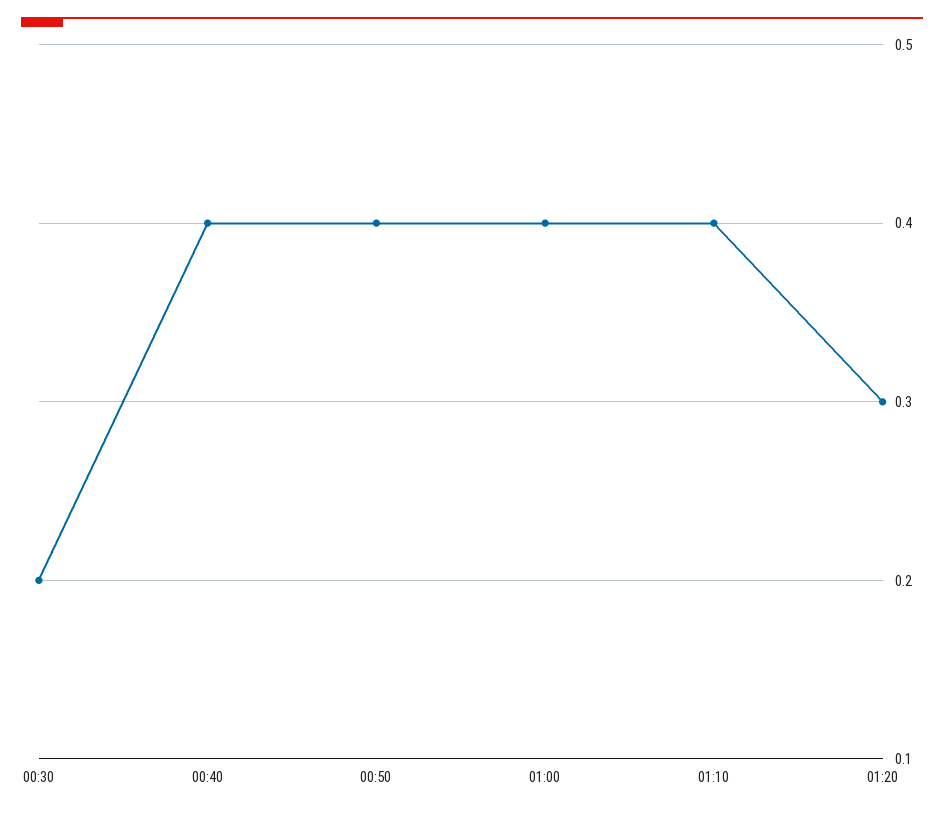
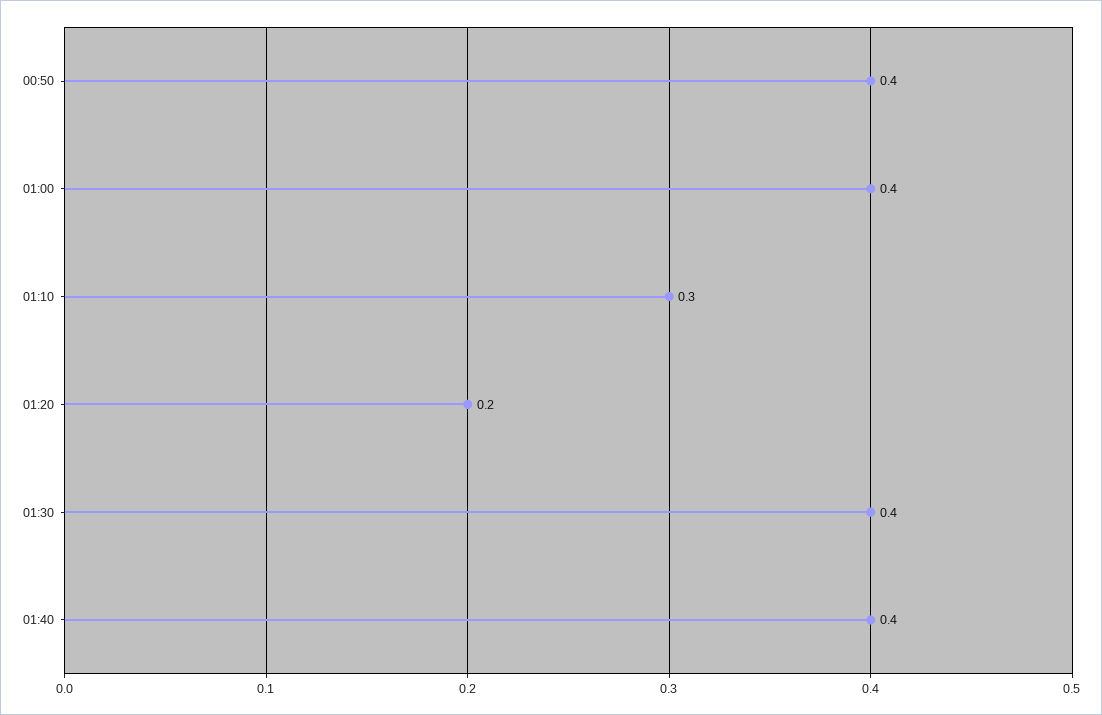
00:30: 0.2 -> none
00:40: 0.4 -> none
01:10: 0.4 -> 0.3
01:20: 0.3 -> 0.2
01:30: none -> 0.4
01:40: none -> 0.4

